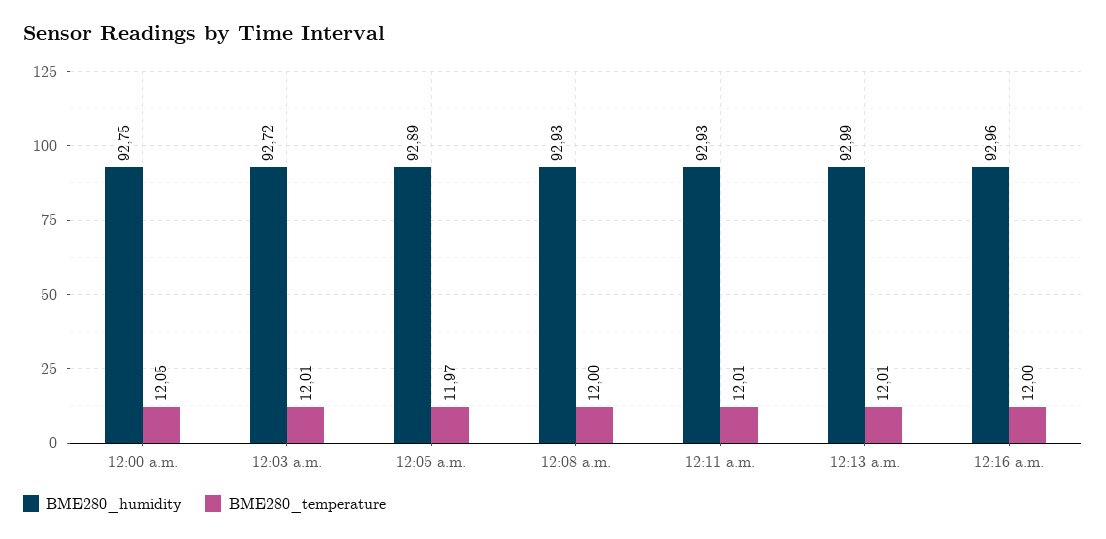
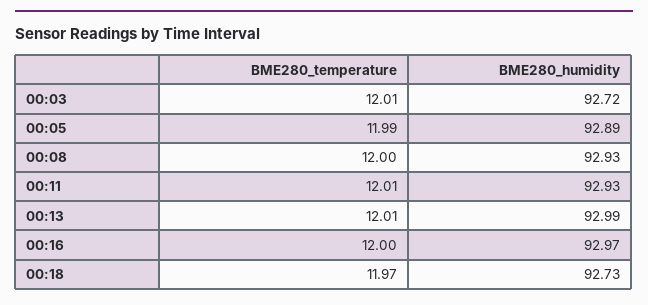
BME280_humidity, 12:00 a.m.: 92.75 -> none
BME280_temperature, 12:00 a.m.: 12.05 -> none
BME280_temperature, 12:05 a.m.: 11.97 -> 11.99
BME280_humidity, 12:16 a.m.: 92.96 -> 92.97
BME280_temperature, 00:18: none -> 11.97
BME280_humidity, 00:18: none -> 92.73

